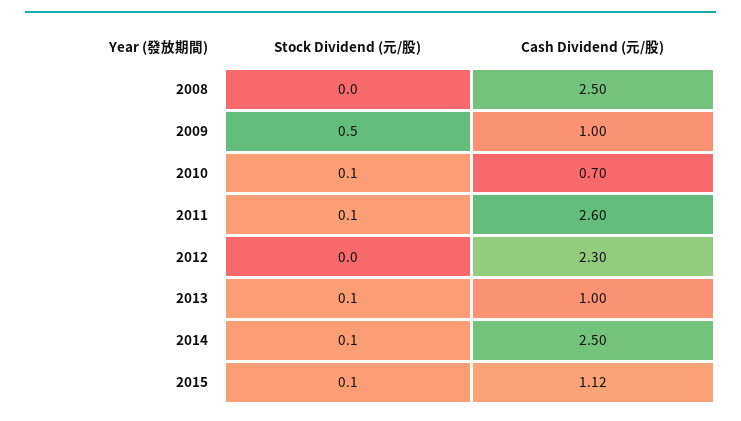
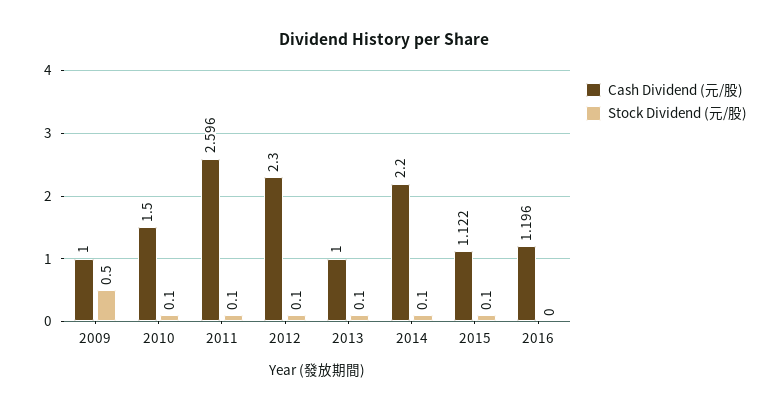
Stock Dividend (元/股), 2008: 0 -> none
Cash Dividend (元/股), 2008: 2.5 -> none
Cash Dividend (元/股), 2010: 0.7 -> 1.5
Stock Dividend (元/股), 2012: 0 -> 0.1
Cash Dividend (元/股), 2014: 2.5 -> 2.2
Cash Dividend (元/股), 2016: none -> 1.196
Stock Dividend (元/股), 2016: none -> 0

